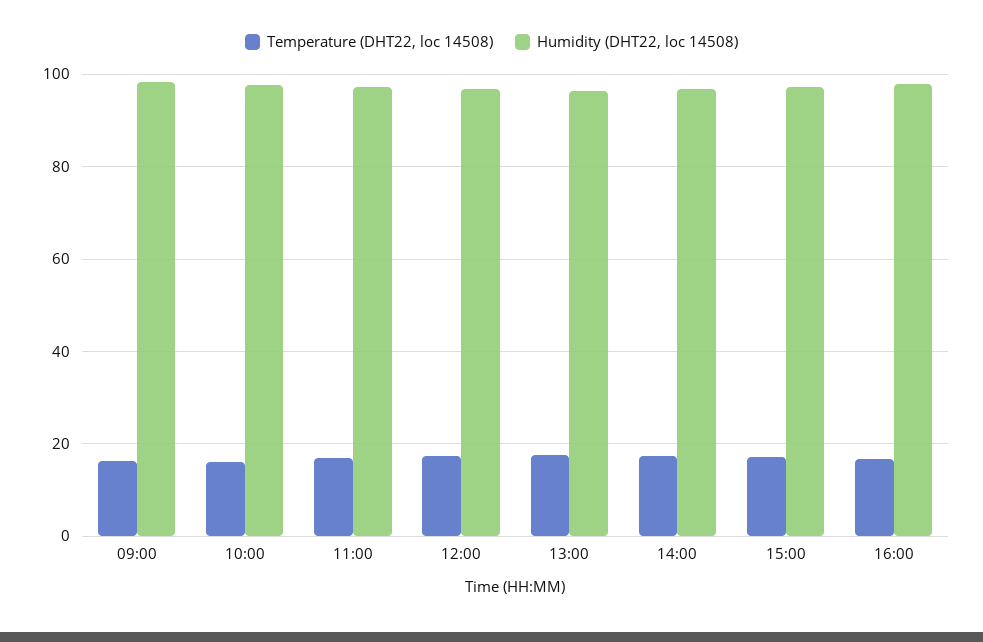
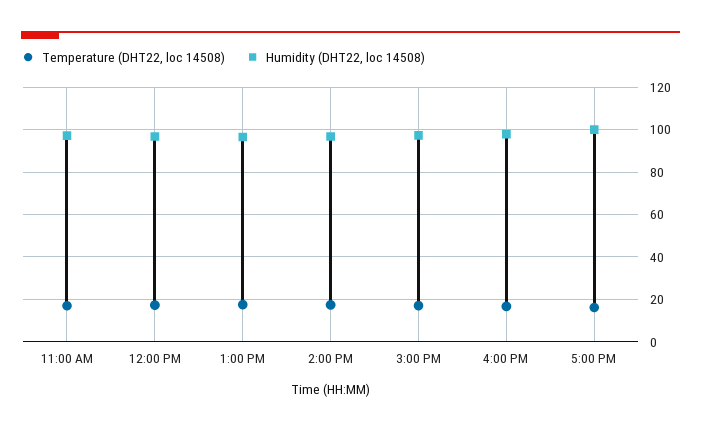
Temperature (DHT22, loc 14508), 09:00: 16 -> none
Humidity (DHT22, loc 14508), 09:00: 98 -> none
Temperature (DHT22, loc 14508), 10:00: 16 -> none
Humidity (DHT22, loc 14508), 10:00: 98 -> none
Temperature (DHT22, loc 14508), 5:00 PM: none -> 15
Humidity (DHT22, loc 14508), 5:00 PM: none -> 100

